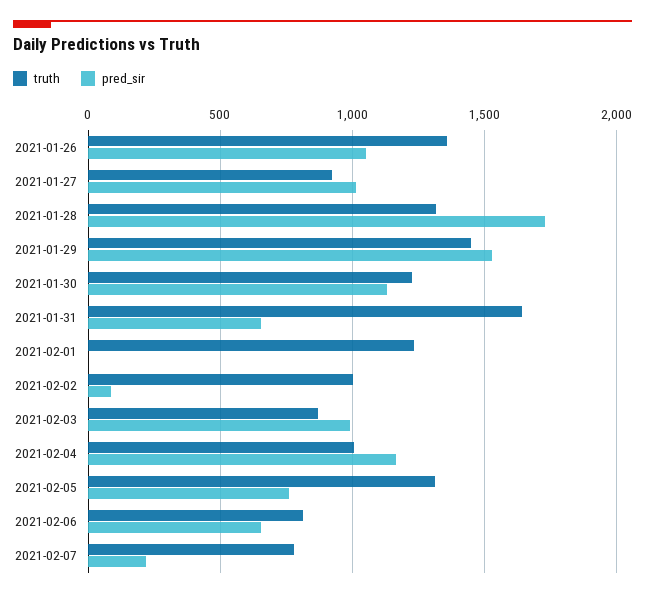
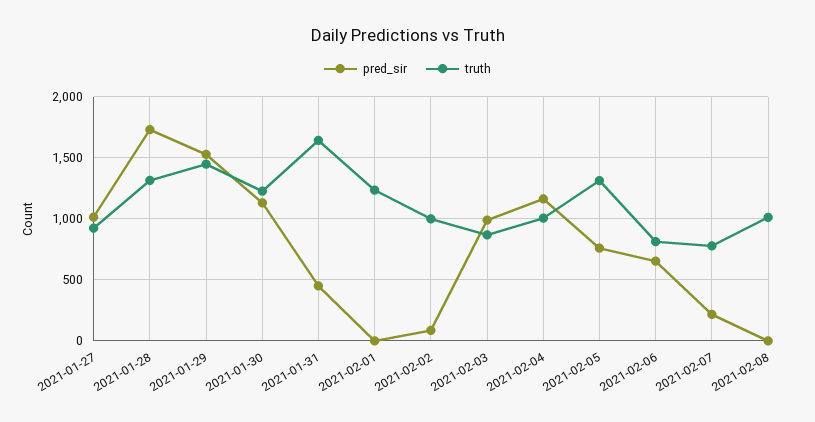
truth, 2021-01-26: 1350 -> none
pred_sir, 2021-01-26: 1050 -> none
pred_sir, 2021-01-31: 650 -> 450
pred_sir, 2021-02-08: none -> 0
truth, 2021-02-08: none -> 1000

